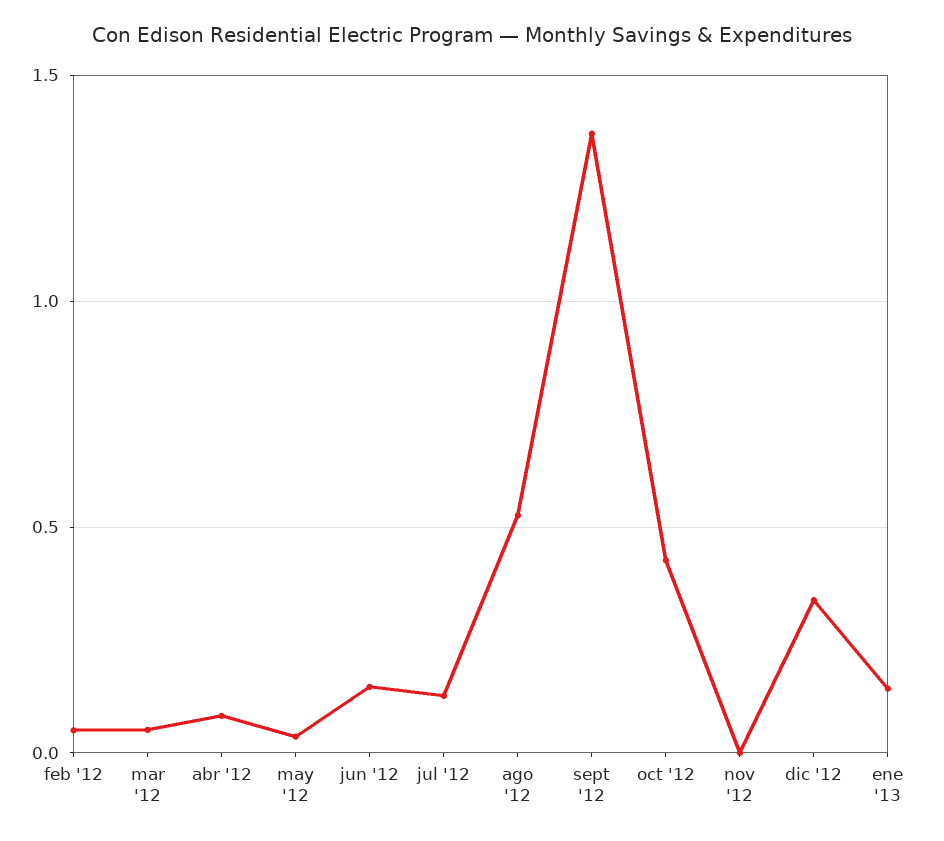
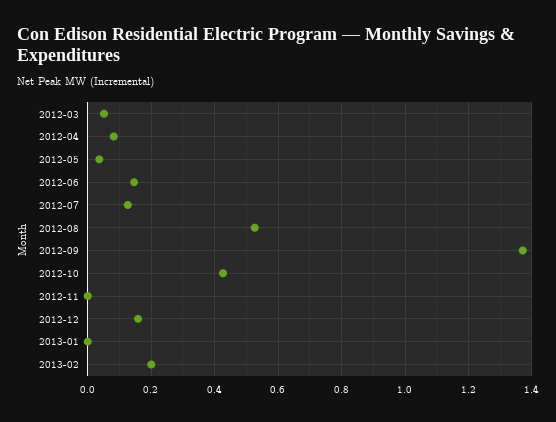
feb '12: 0.05 -> none
dic '12: 0.35 -> 0.16
ene '13: 0.15 -> 0
2013-02: none -> 0.2

